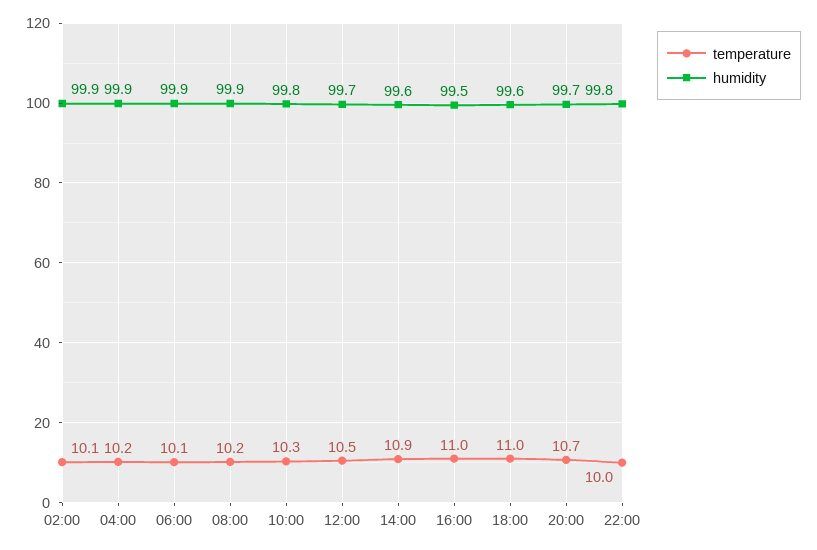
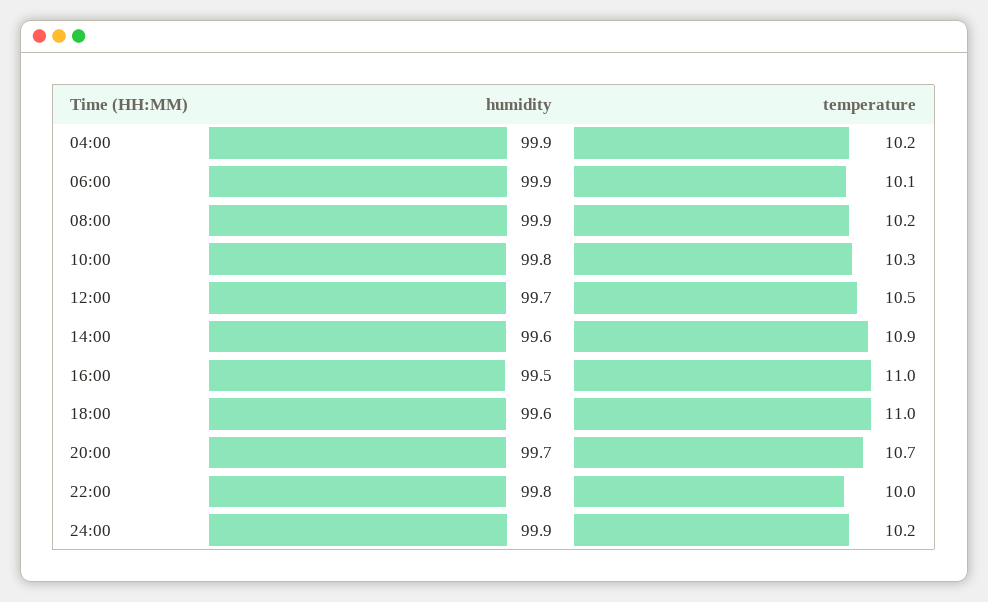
temperature, 02:00: 10.1 -> none
humidity, 02:00: 99.9 -> none
humidity, 24:00: none -> 99.9
temperature, 24:00: none -> 10.2

